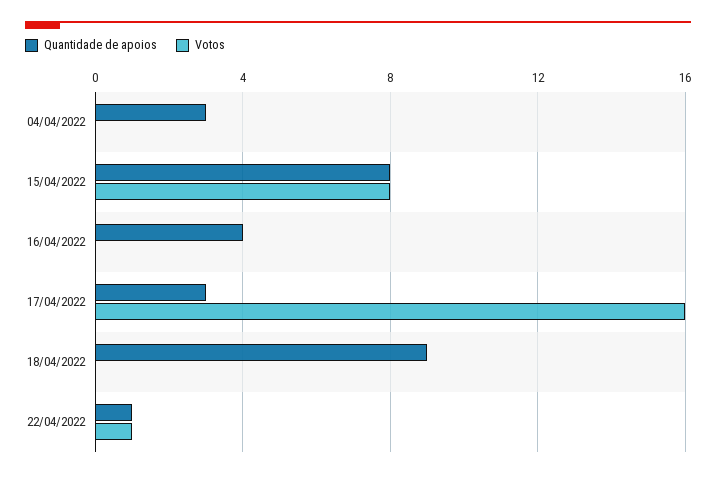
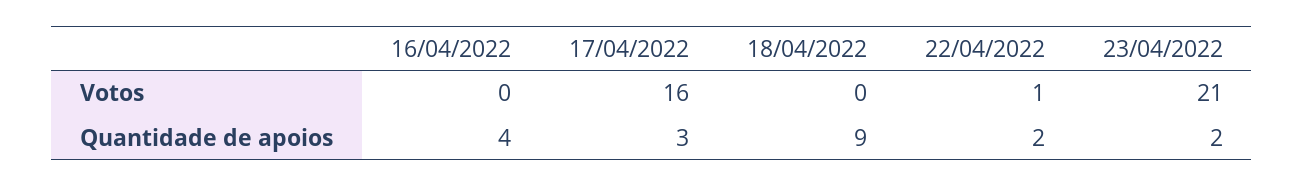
Quantidade de apoios, 04/04/2022: 3 -> none
Votos, 04/04/2022: 0 -> none
Quantidade de apoios, 15/04/2022: 8 -> none
Votos, 15/04/2022: 8 -> none
Quantidade de apoios, 22/04/2022: 1 -> 2
Votos, 23/04/2022: none -> 21
Quantidade de apoios, 23/04/2022: none -> 2

